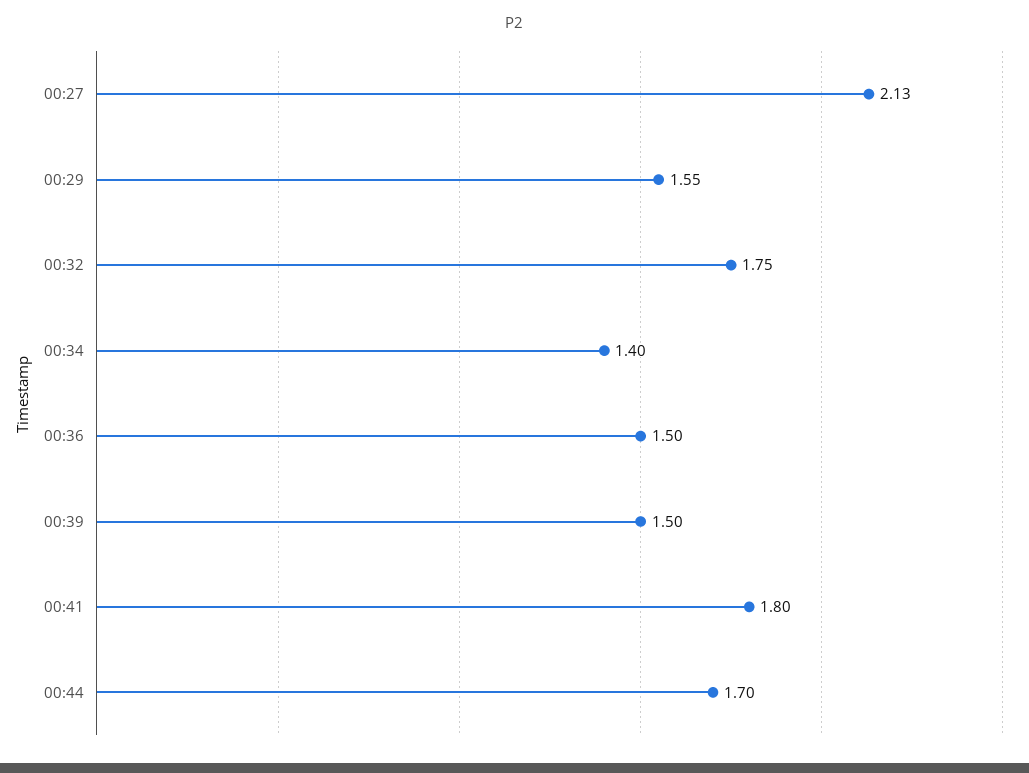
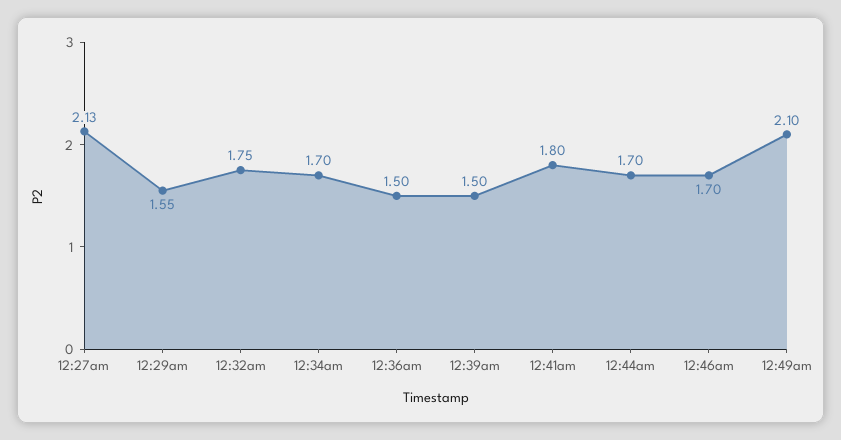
00:34: 1.4 -> 1.7
12:46am: none -> 1.7
12:49am: none -> 2.1

